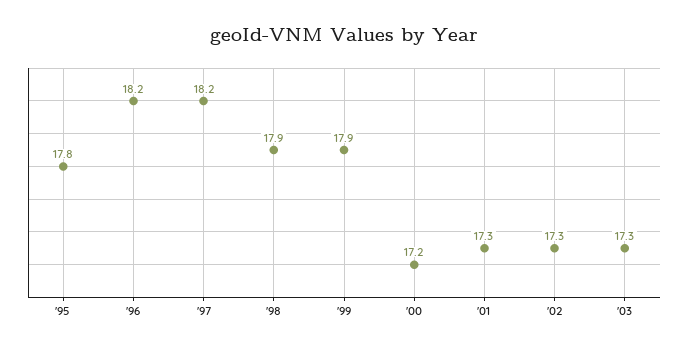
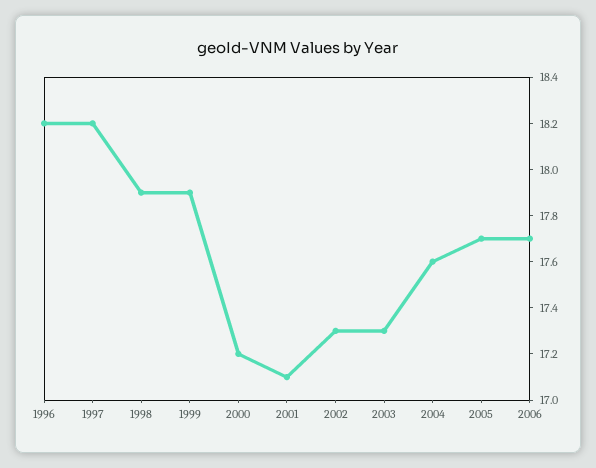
'95: 17.8 -> none
'01: 17.3 -> 17.1
2004: none -> 17.6
2005: none -> 17.7
2006: none -> 17.7

